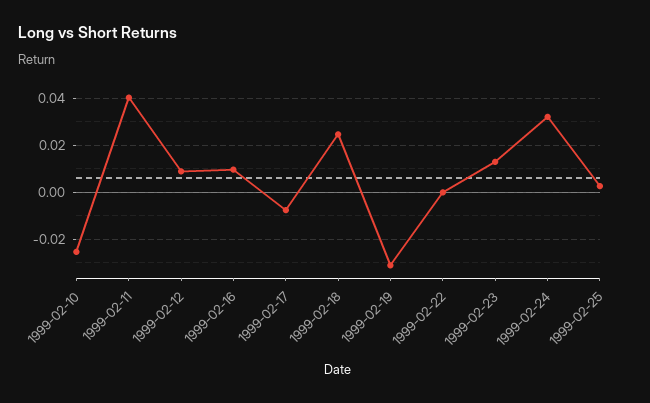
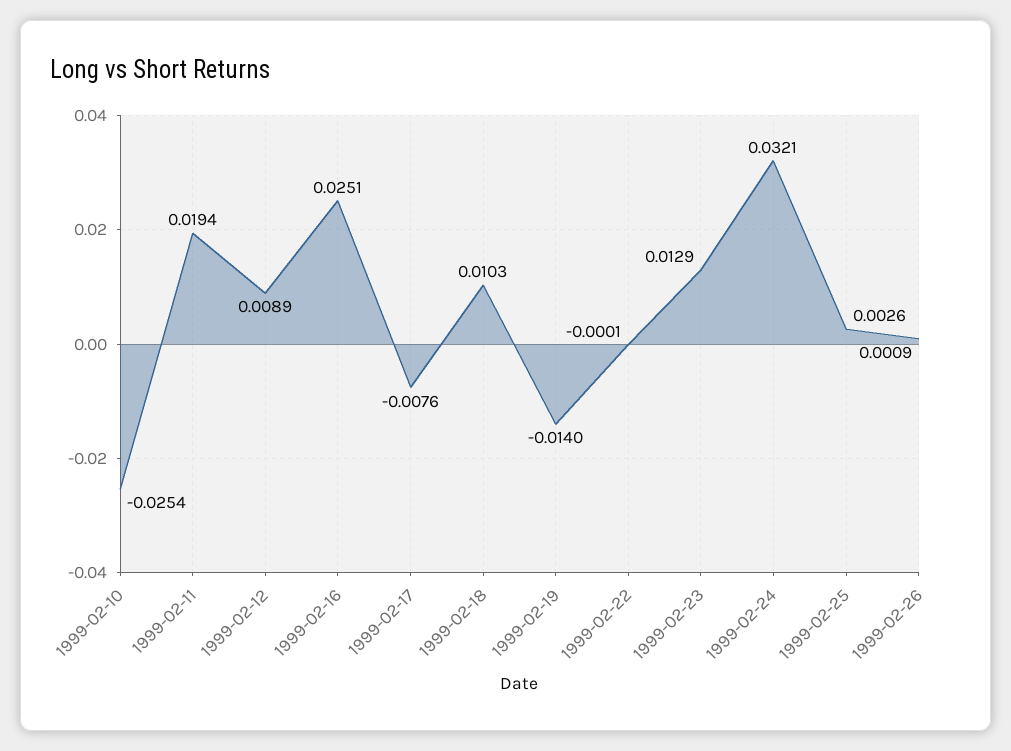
1999-02-11: 0.04 -> 0.0194
1999-02-16: 0.01 -> 0.0251
1999-02-18: 0.025 -> 0.0103
1999-02-19: -0.03 -> -0.014
1999-02-26: none -> 0.0009

